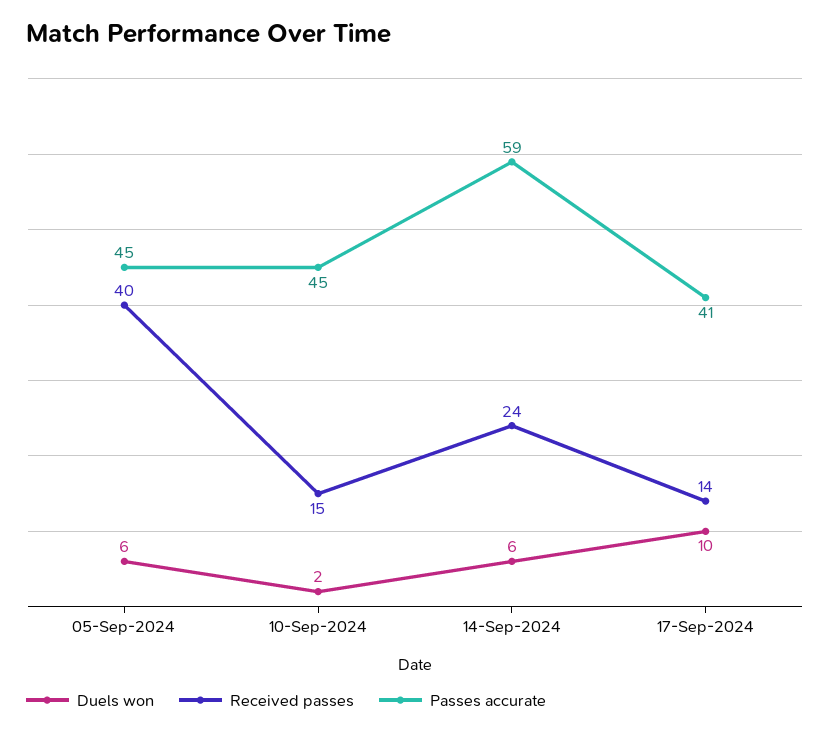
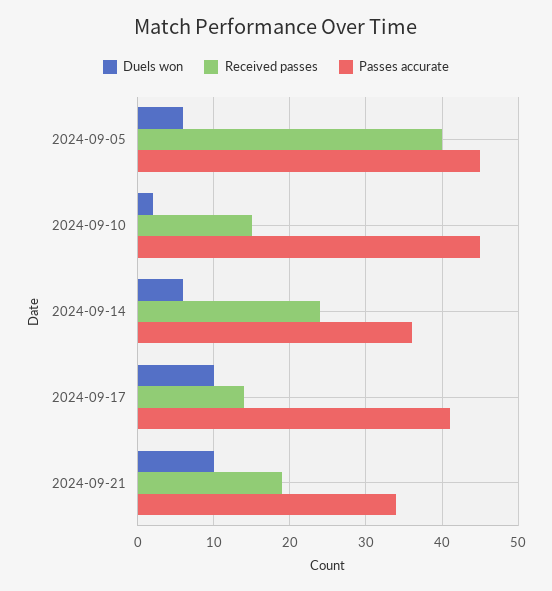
Passes accurate, 14-Sep-2024: 59 -> 36
Duels won, 2024-09-21: none -> 10
Received passes, 2024-09-21: none -> 19
Passes accurate, 2024-09-21: none -> 34

